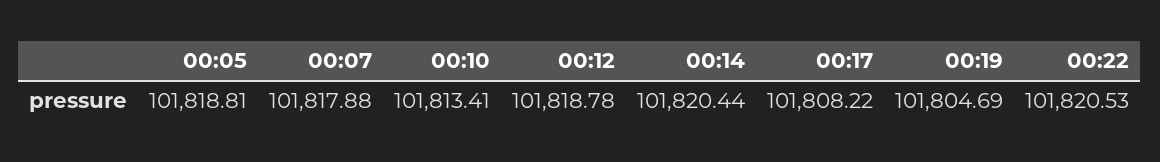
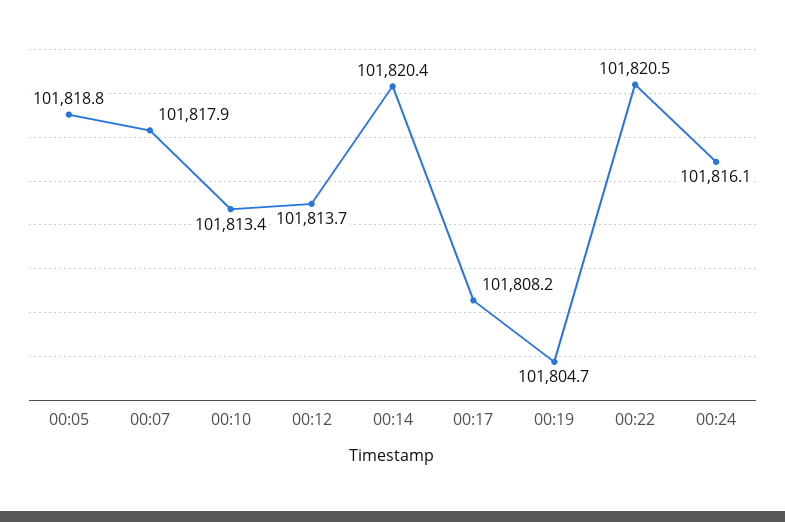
00:12: 101818.78 -> 101813.7
00:24: none -> 101816.1

